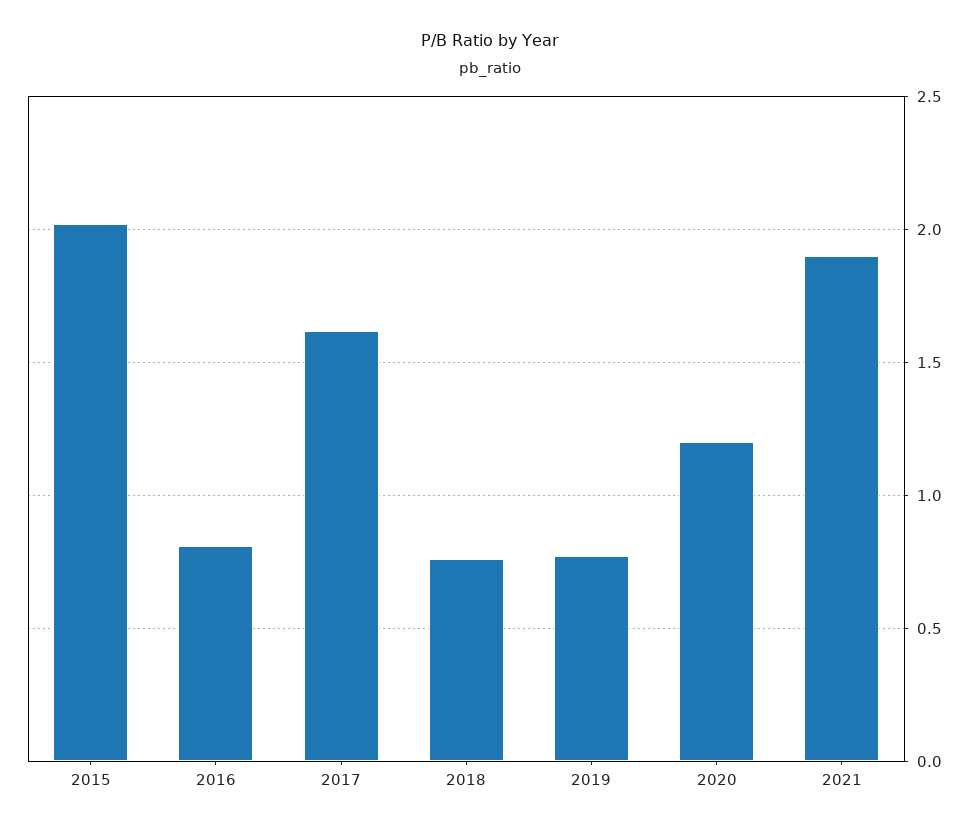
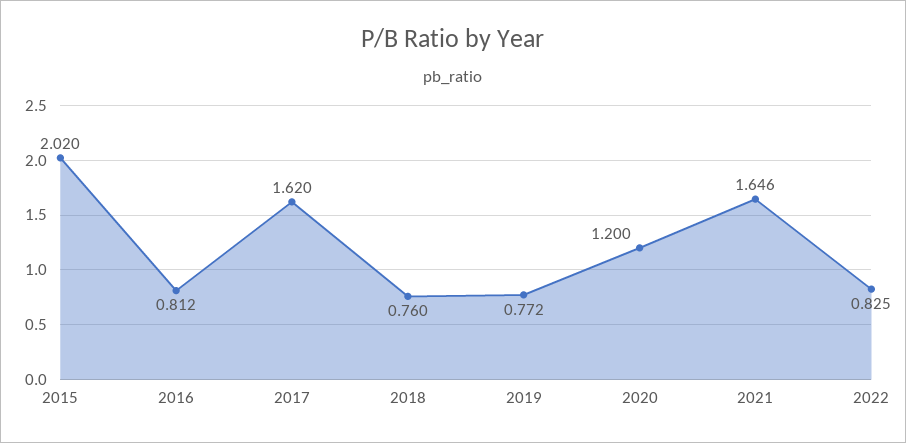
2021: 1.9 -> 1.646
2022: none -> 0.825

